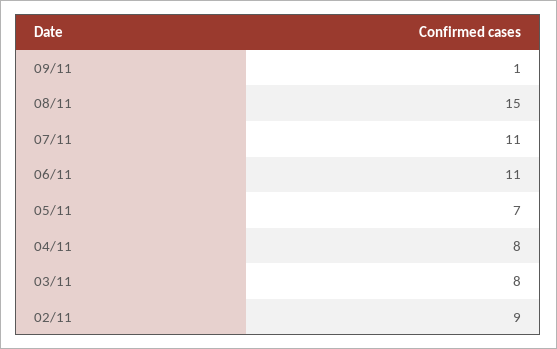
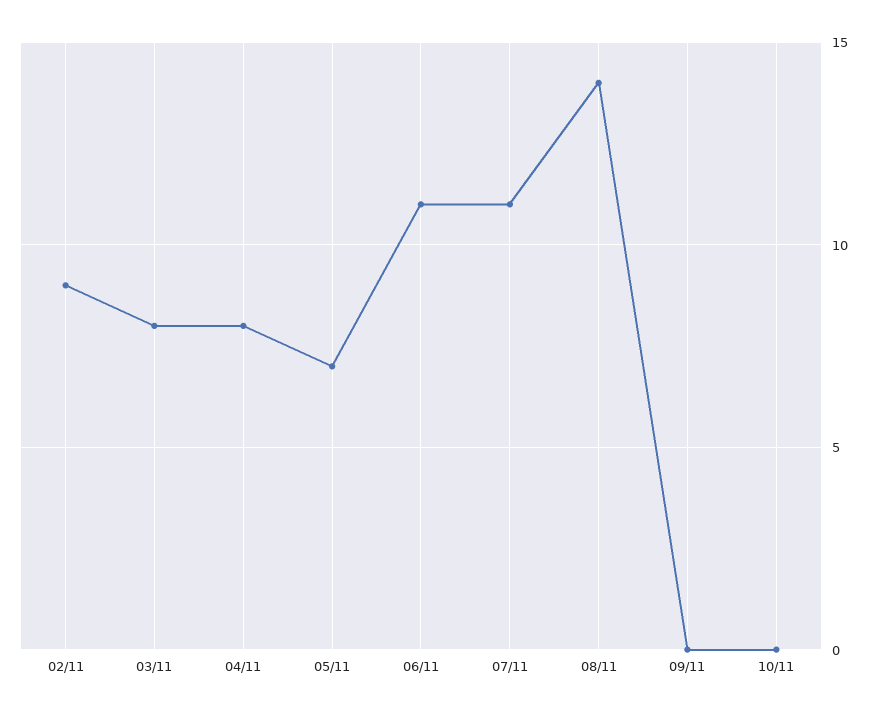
09/11: 1 -> 0
08/11: 15 -> 14
10/11: none -> 0

